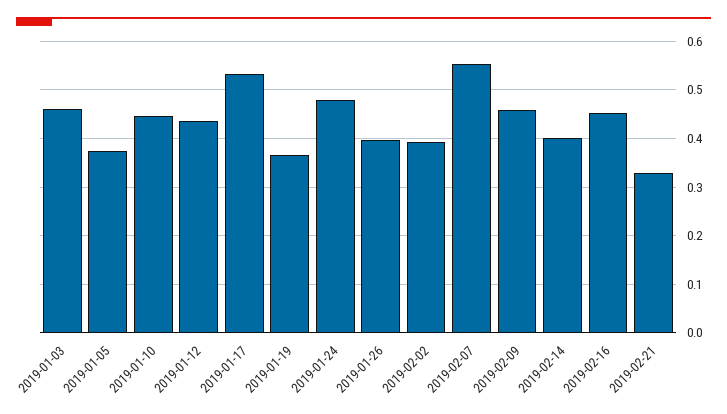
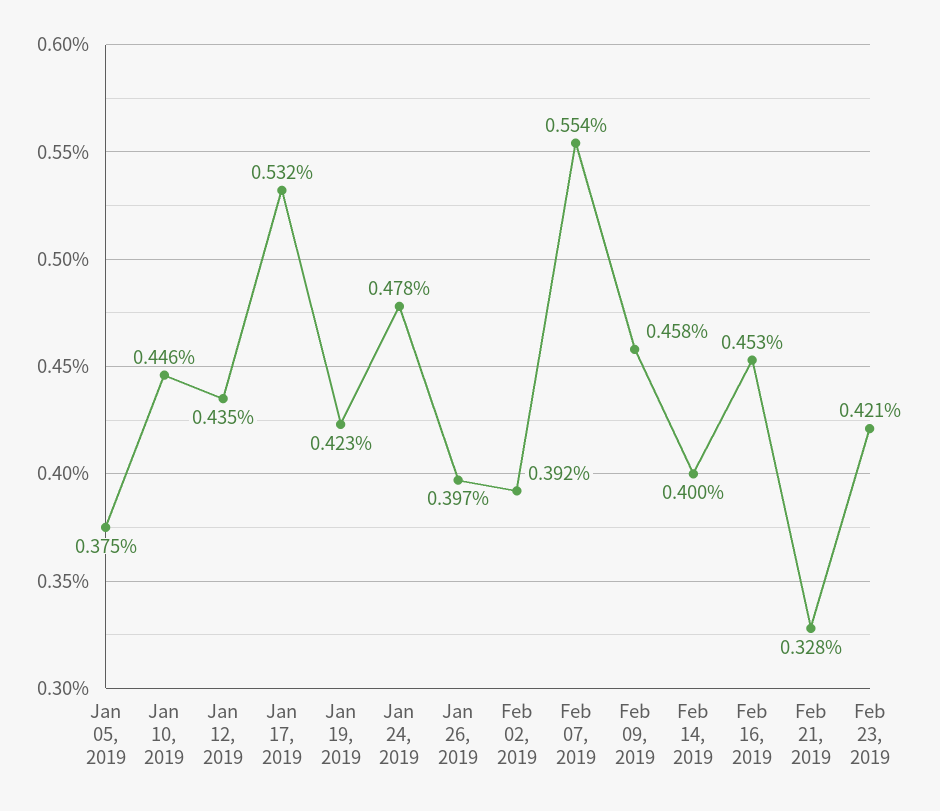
2019-01-03: 0.46 -> none
2019-01-19: 0.36 -> 0.423
Feb 23, 2019: none -> 0.421

